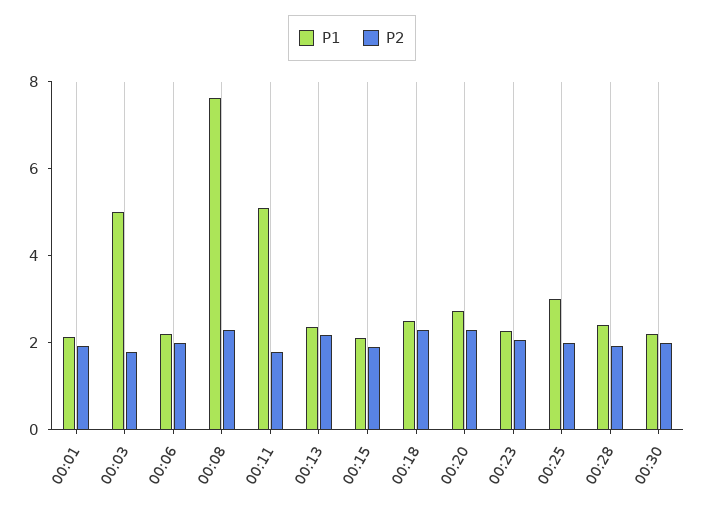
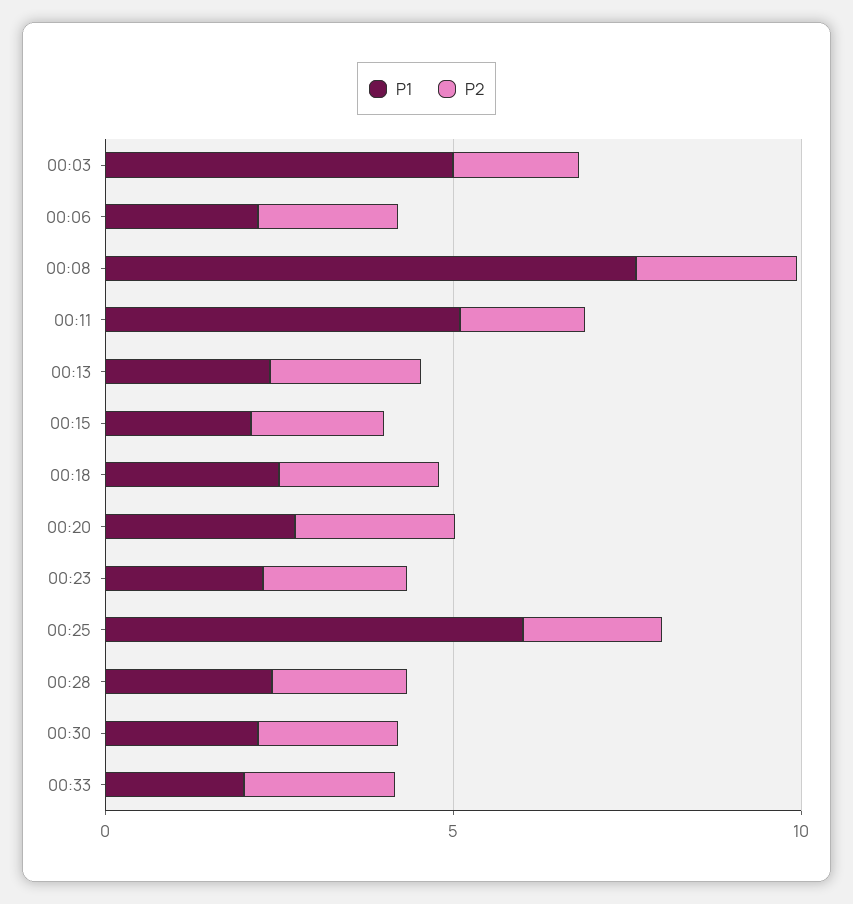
P1, 00:01: 2 -> none
P2, 00:01: 2 -> none
P1, 00:25: 3 -> 6
P1, 00:33: none -> 2
P2, 00:33: none -> 2

